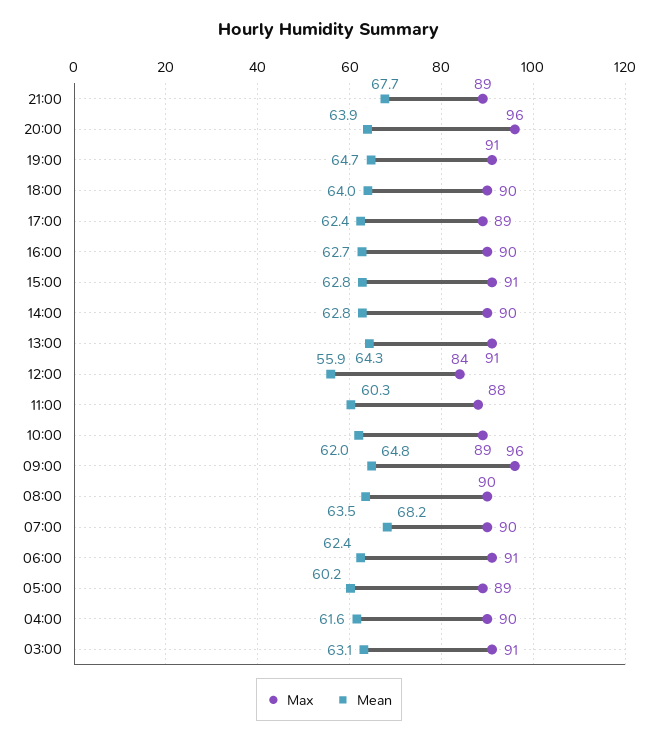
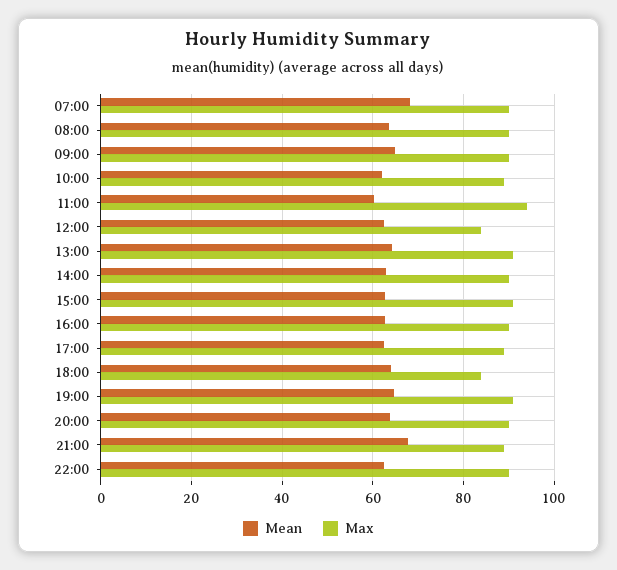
Max, 20:00: 96 -> 90
Max, 18:00: 90 -> 84
Mean, 12:00: 55.9 -> 62
Max, 11:00: 88 -> 94
Max, 09:00: 96 -> 90
Max, 06:00: 91 -> none
Mean, 06:00: 62.4 -> none
Max, 05:00: 89 -> none
Mean, 05:00: 60.2 -> none
Max, 04:00: 90 -> none
Mean, 04:00: 61.6 -> none
Max, 03:00: 91 -> none
Mean, 03:00: 63.1 -> none
Mean, 22:00: none -> 62
Max, 22:00: none -> 90

